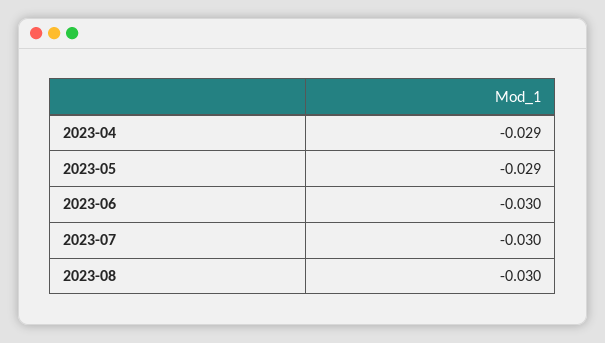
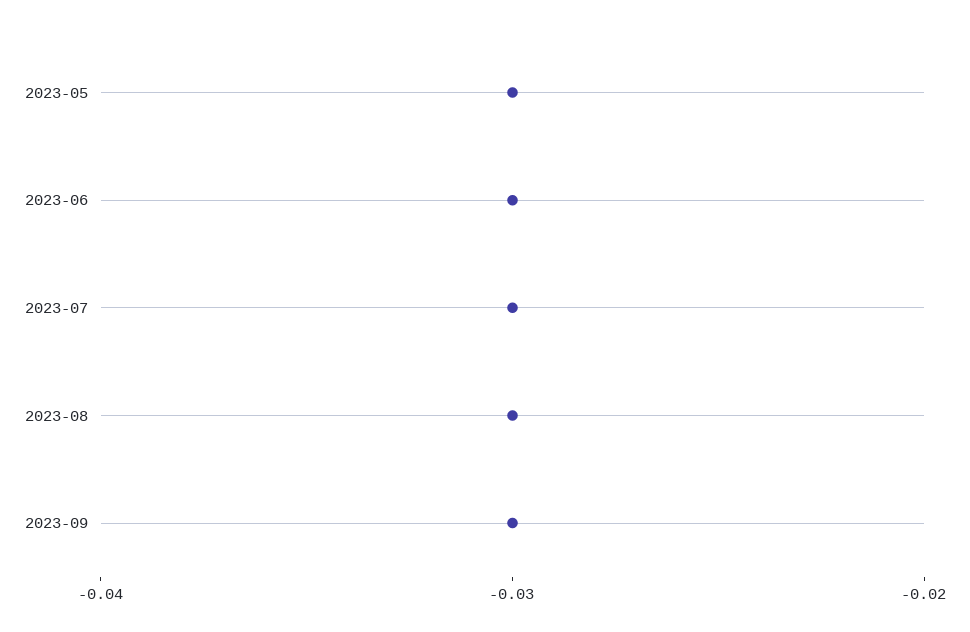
2023-04: -0.029 -> none
2023-05: -0.029 -> -0.03
2023-09: none -> -0.03

